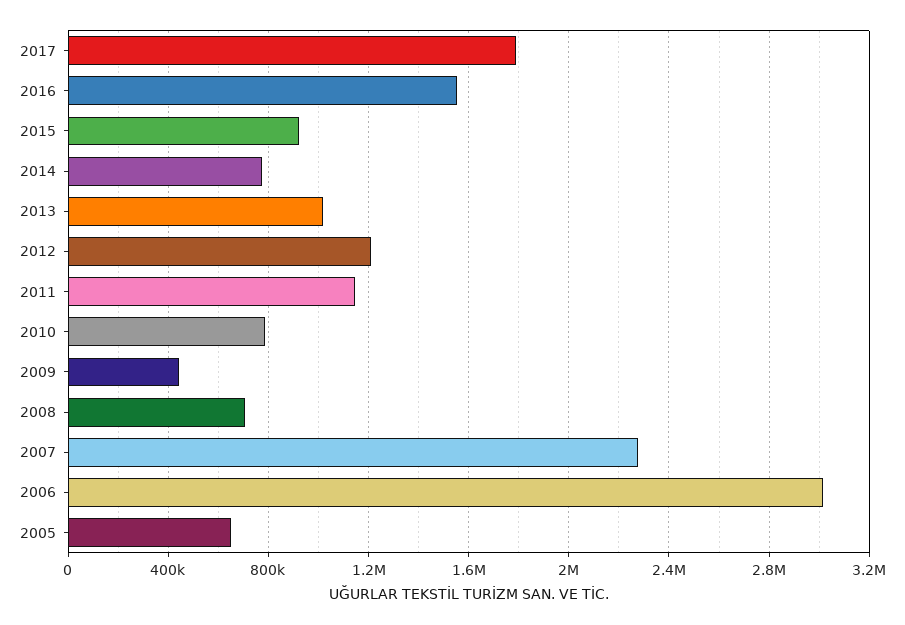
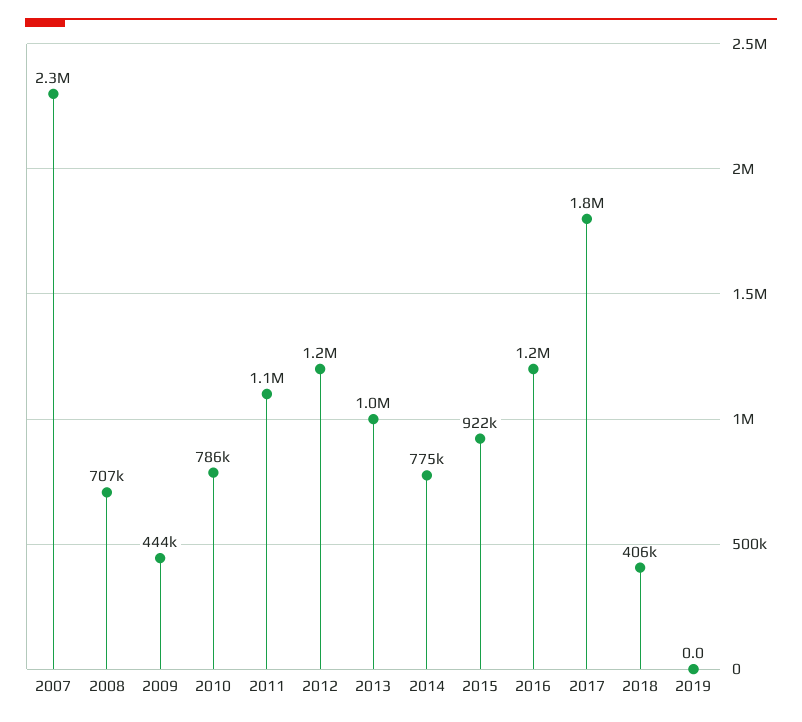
2016: 1550000 -> 1200000
2006: 3000000 -> none
2005: 650000 -> none
2018: none -> 406000
2019: none -> 0

